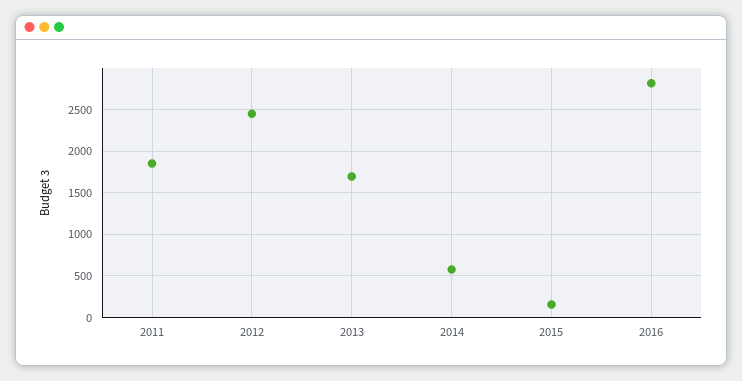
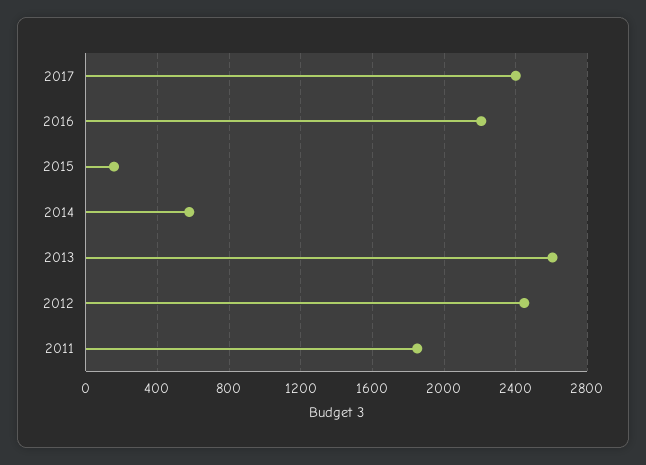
2013: 1700 -> 2600
2016: 2800 -> 2200
2017: none -> 2400

